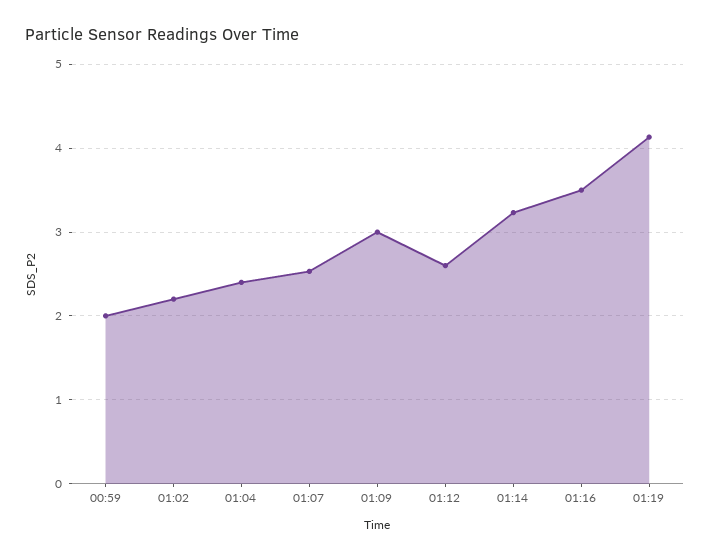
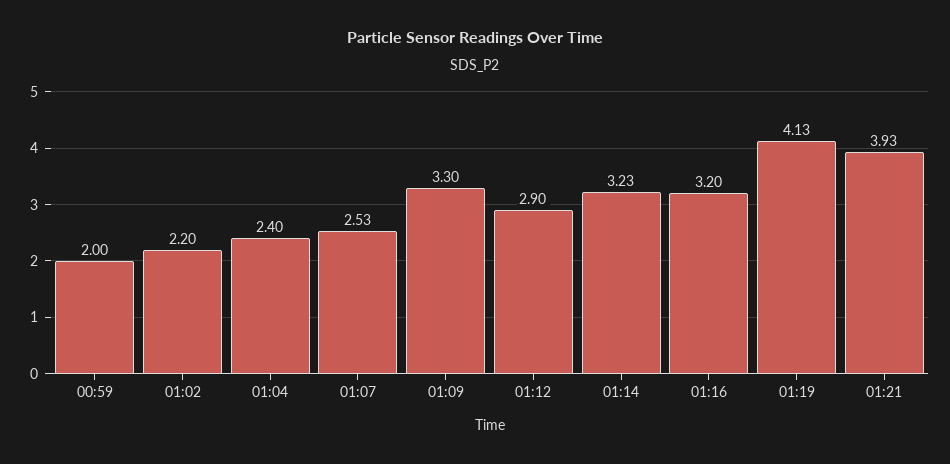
01:09: 3 -> 3.3
01:12: 2.6 -> 2.9
01:16: 3.5 -> 3.2
01:21: none -> 3.93

